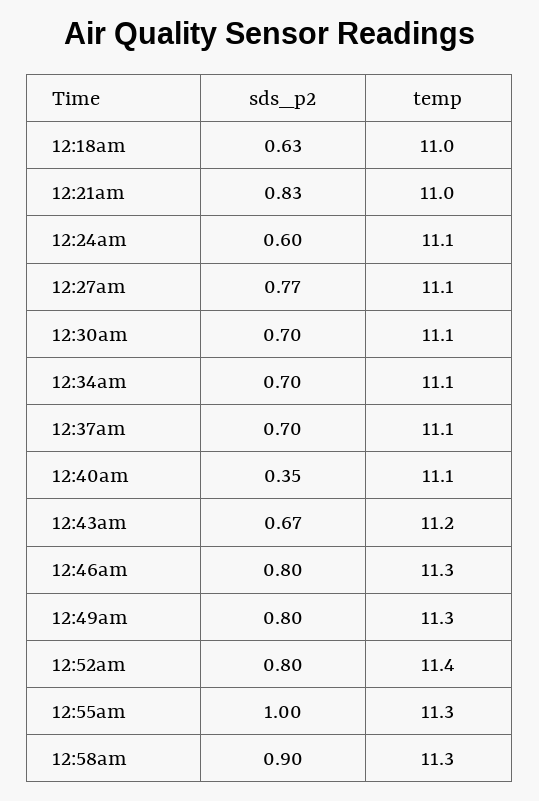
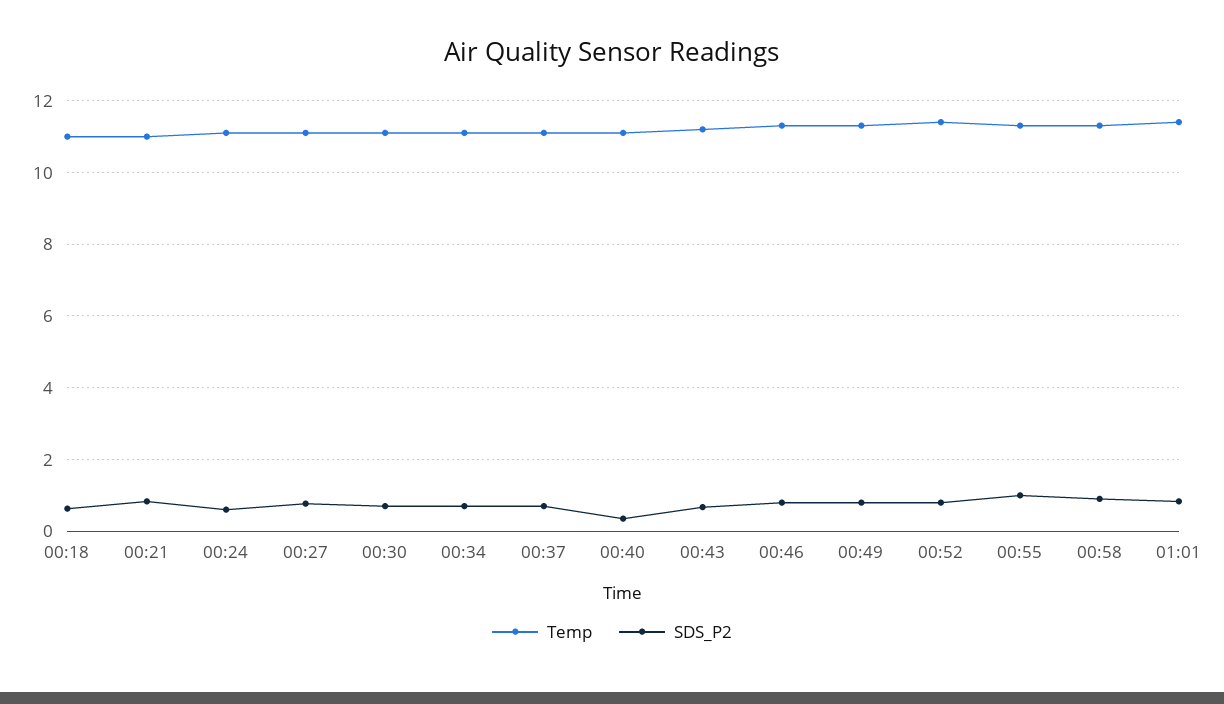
temp, 01:01: none -> 11.4
sds_p2, 01:01: none -> 0.8

